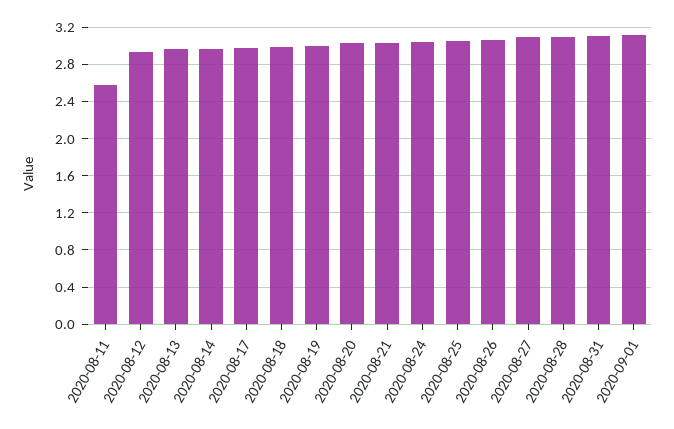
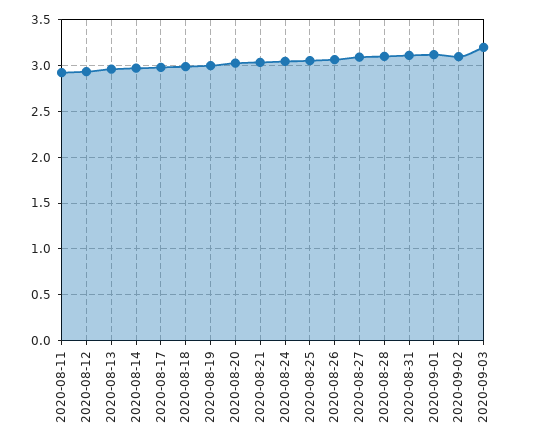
2020-08-11: 2.6 -> 2.9
2020-09-02: none -> 3.1
2020-09-03: none -> 3.2

